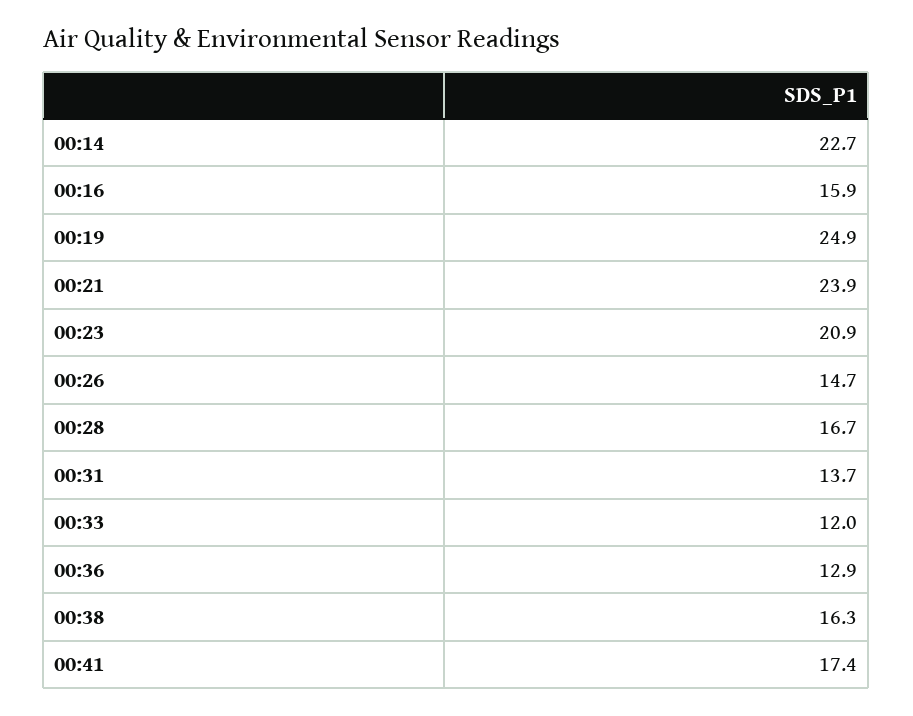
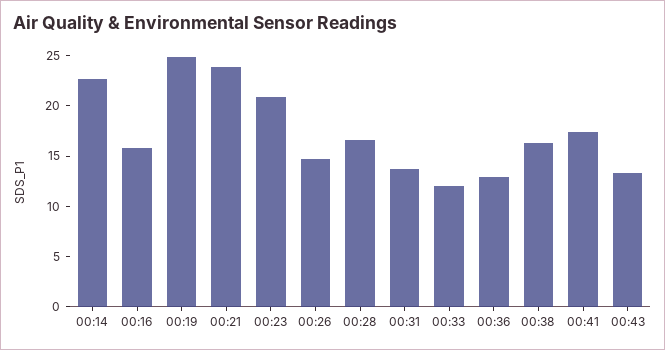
00:43: none -> 13

